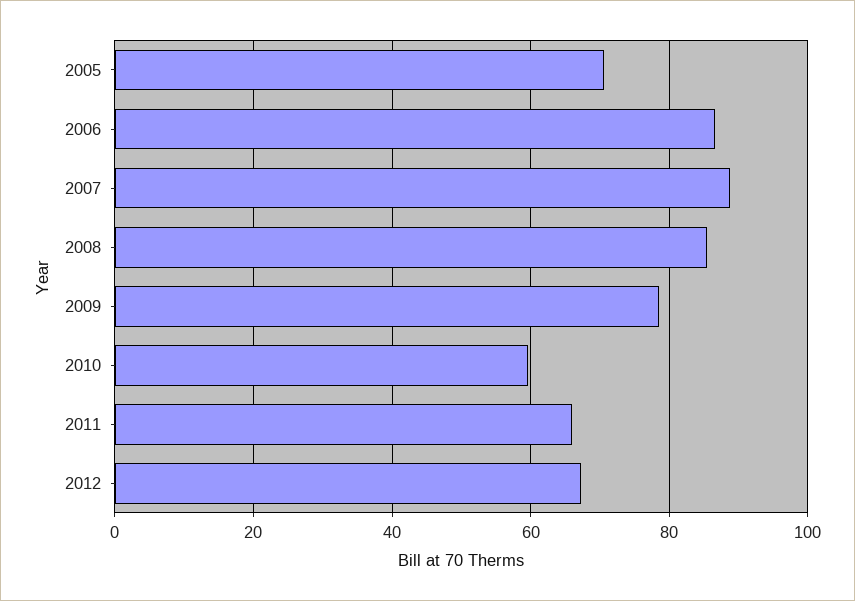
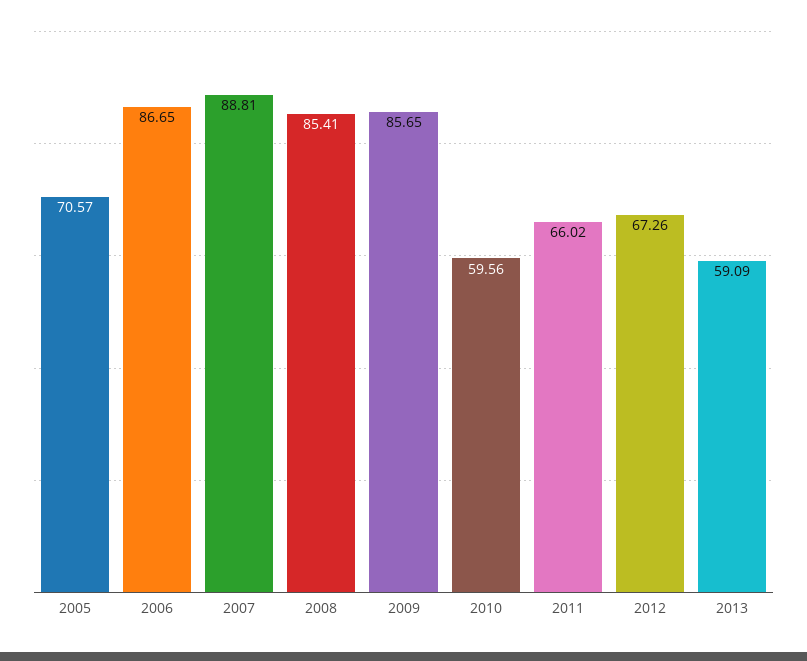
2009: 78 -> 85.65
2013: none -> 59.09

